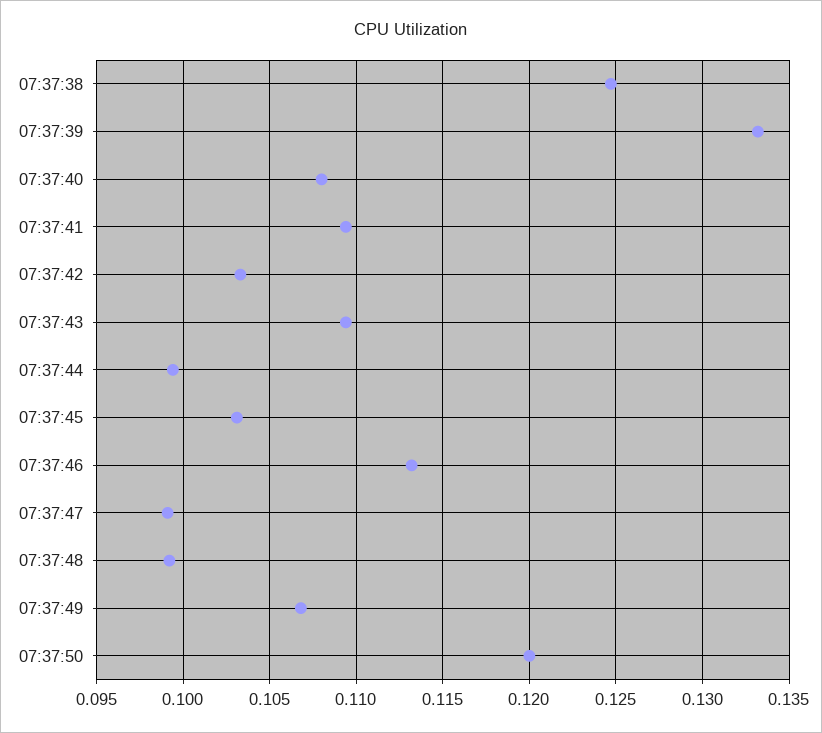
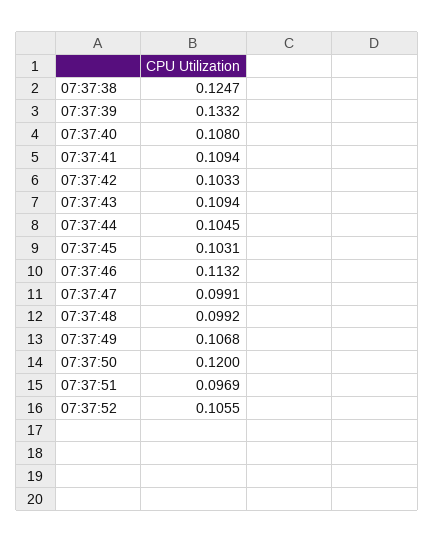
07:37:44: 0.0995 -> 0.1045
07:37:51: none -> 0.0969
07:37:52: none -> 0.1055

